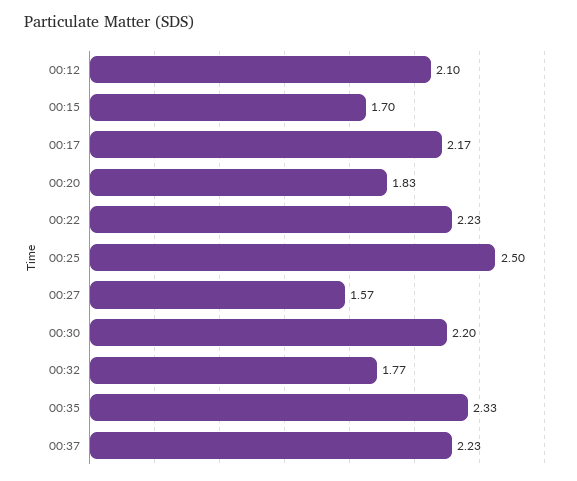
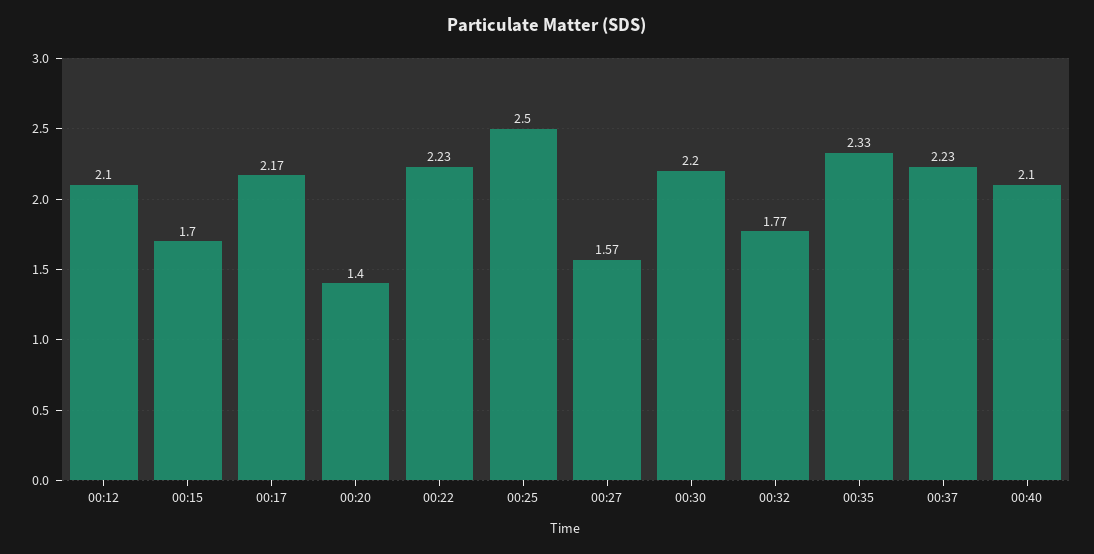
00:20: 1.83 -> 1.4
00:40: none -> 2.1

